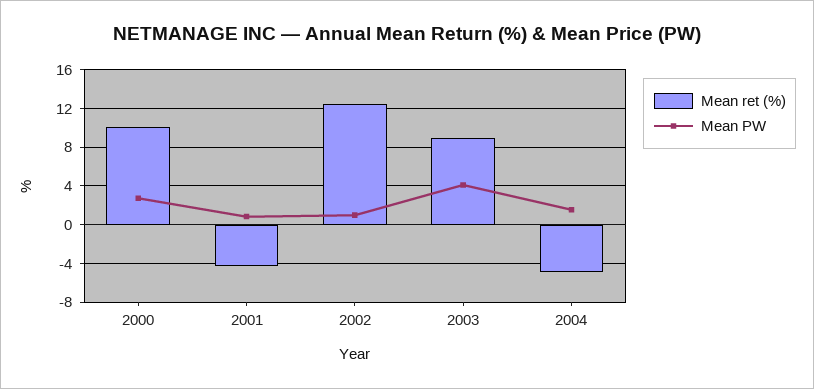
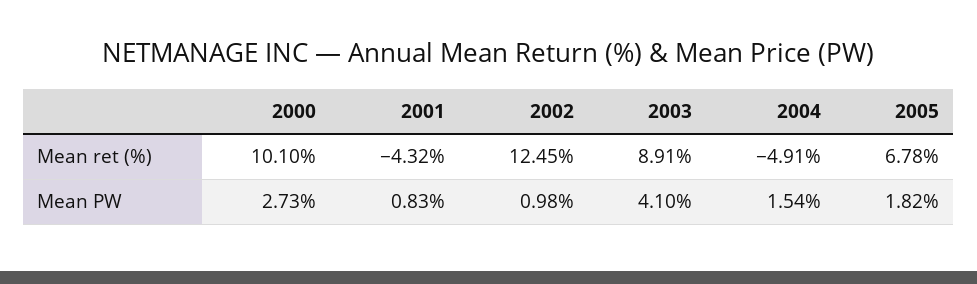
Mean ret (%), 2005: none -> 6.78
Mean PW, 2005: none -> 1.82

